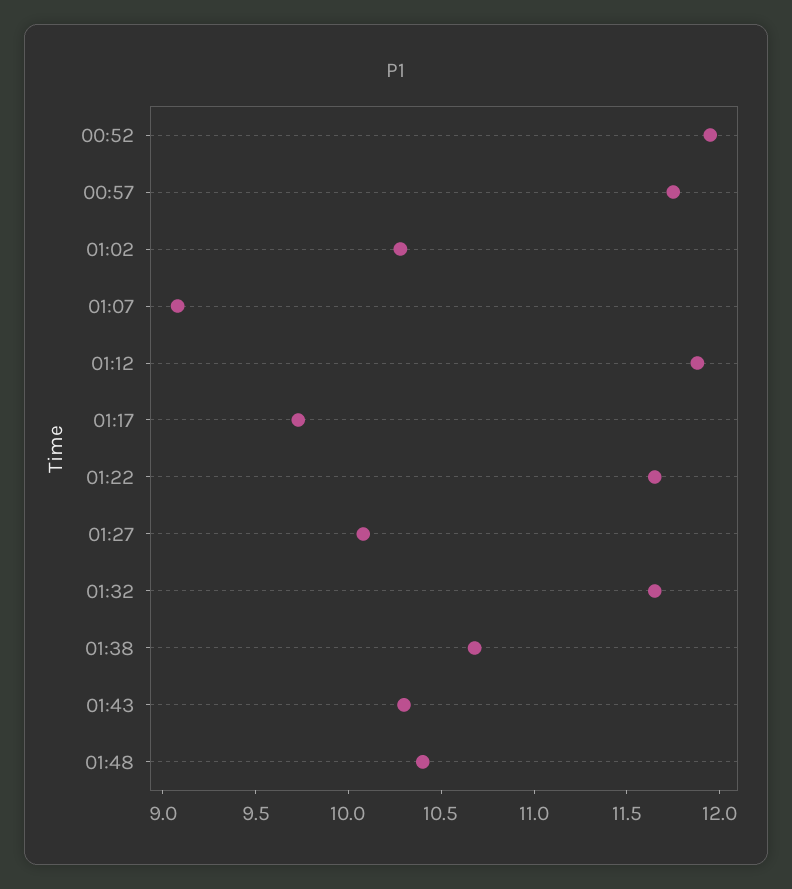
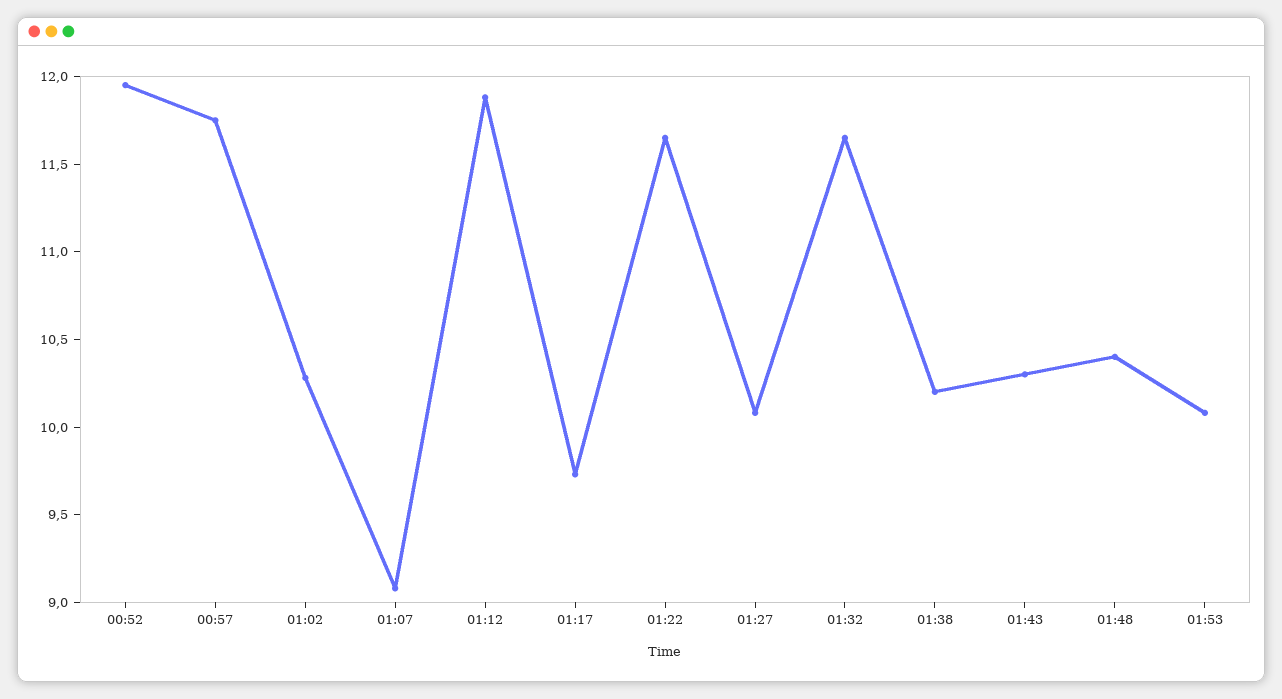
01:38: 10.7 -> 10.2
01:53: none -> 10.1

